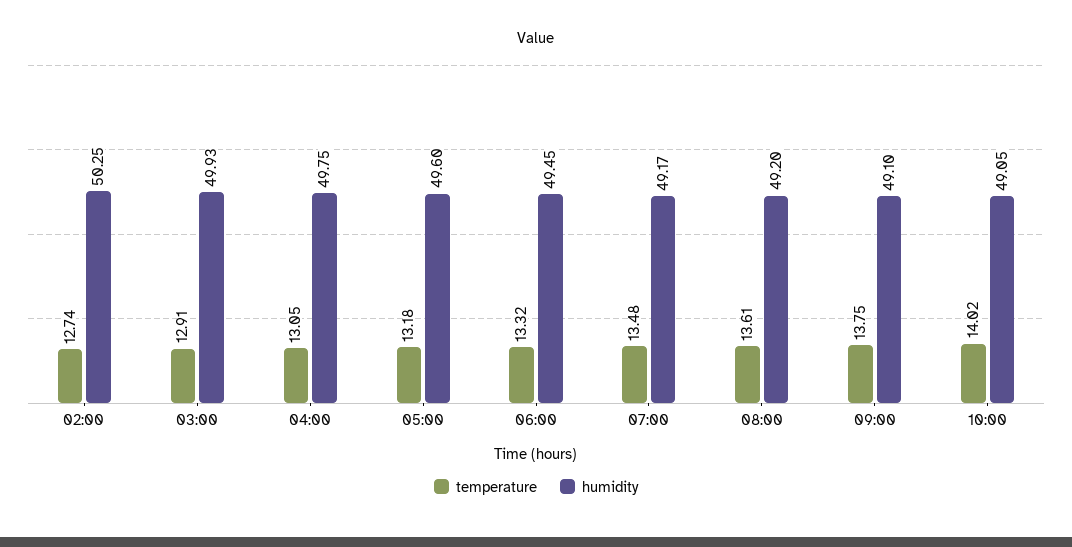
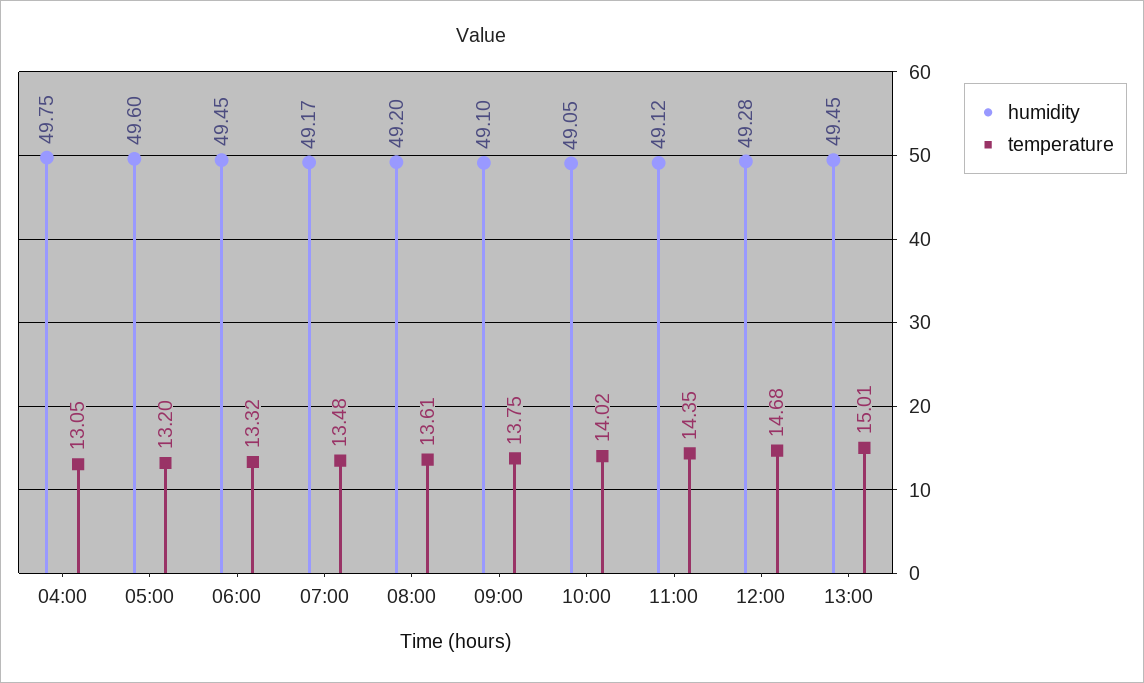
temperature, 02:00: 12.74 -> none
humidity, 02:00: 50.25 -> none
temperature, 03:00: 12.91 -> none
humidity, 03:00: 49.93 -> none
temperature, 05:00: 13.18 -> 13.2
humidity, 11:00: none -> 49.12
temperature, 11:00: none -> 14.35
humidity, 12:00: none -> 49.28
temperature, 12:00: none -> 14.68
humidity, 13:00: none -> 49.45
temperature, 13:00: none -> 15.01

